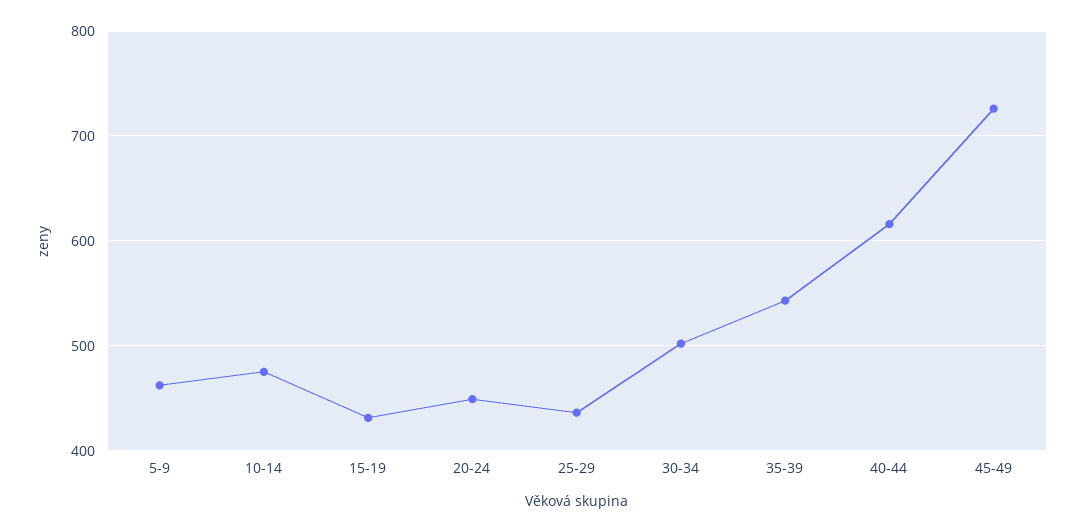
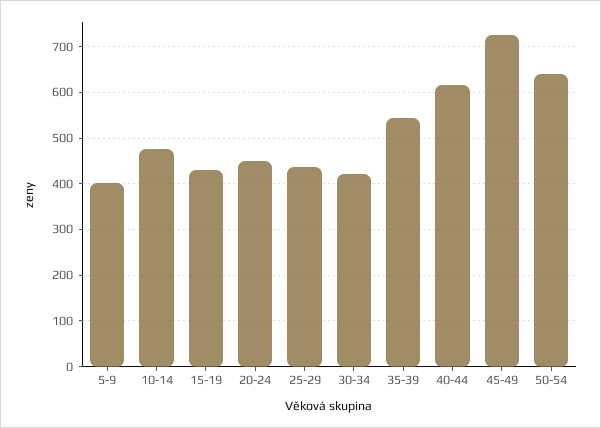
5-9: 460 -> 400
30-34: 500 -> 420
50-54: none -> 640

